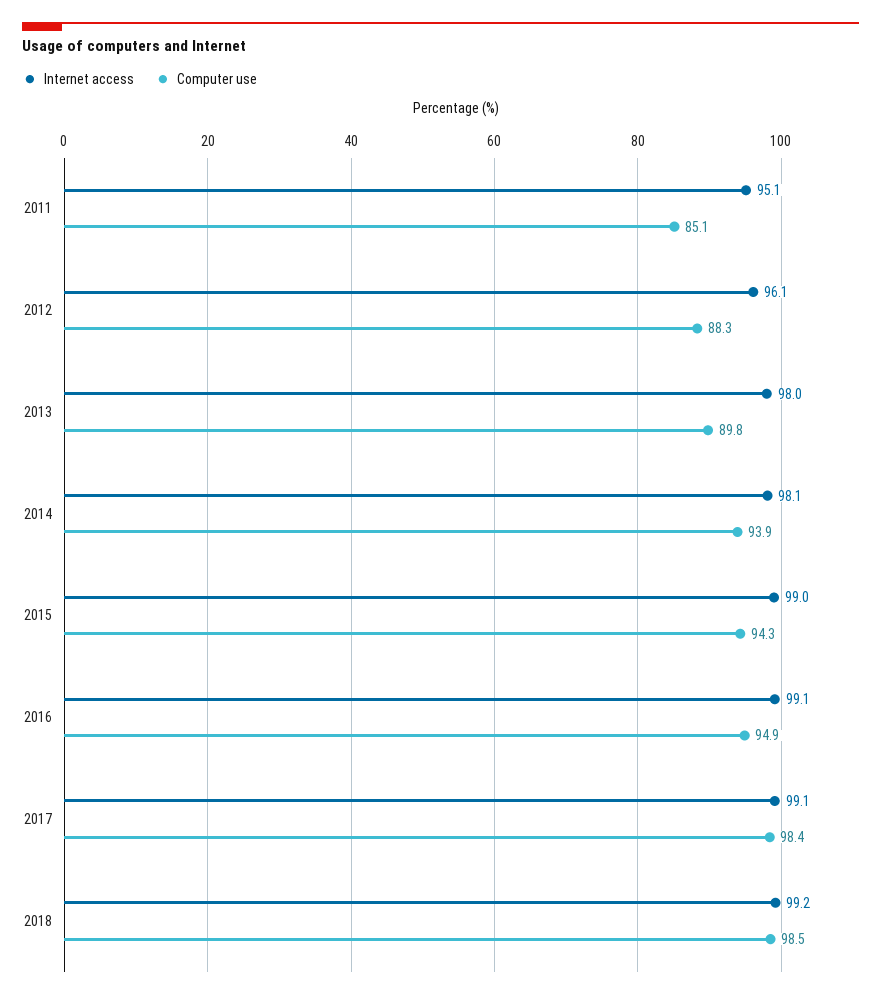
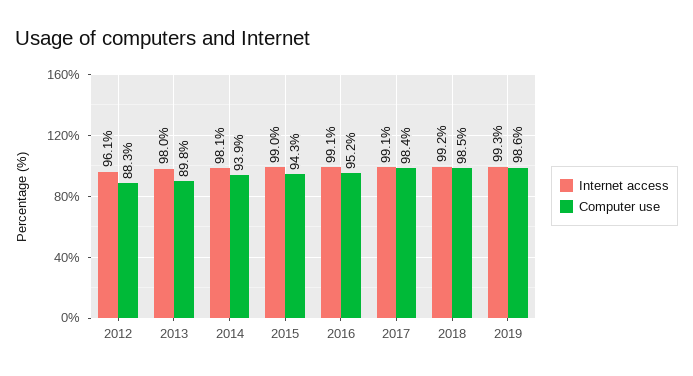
Internet access, 2011: 95.1 -> none
Computer use, 2011: 85.1 -> none
Computer use, 2016: 94.9 -> 95.2
Internet access, 2019: none -> 99.3
Computer use, 2019: none -> 98.6

